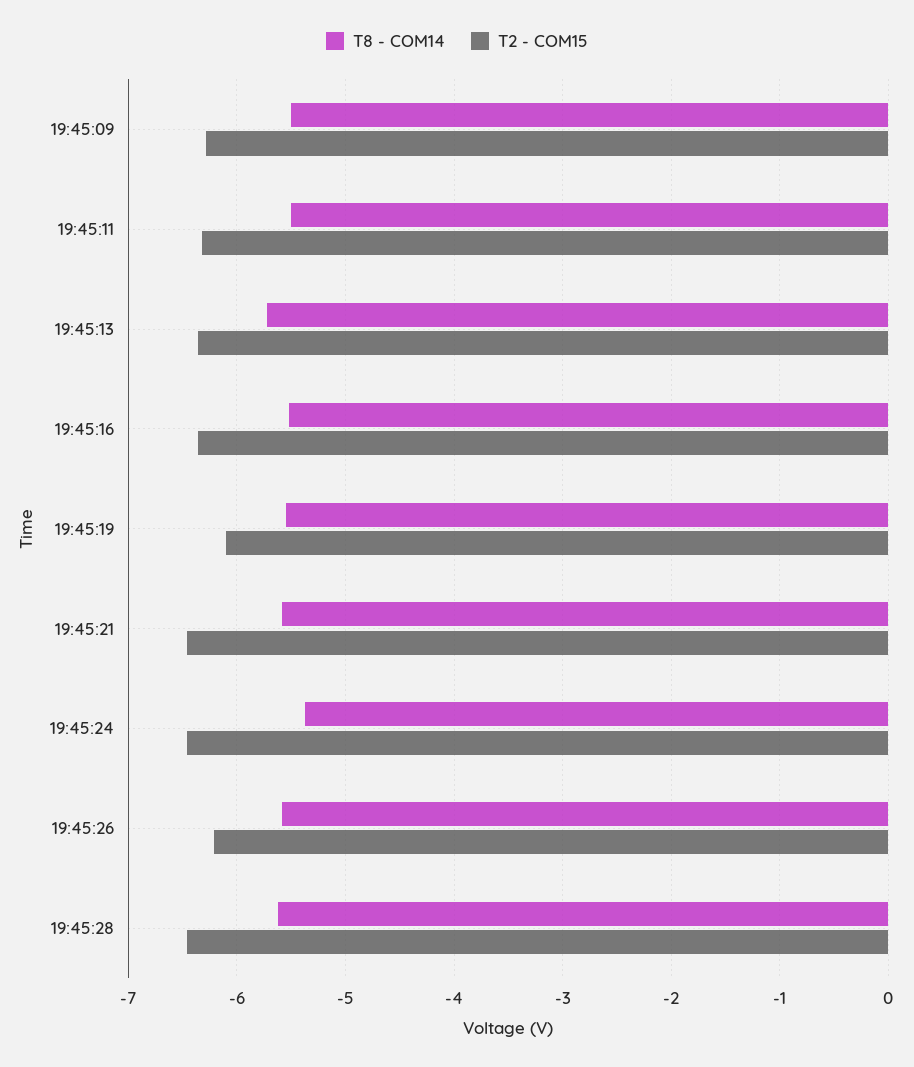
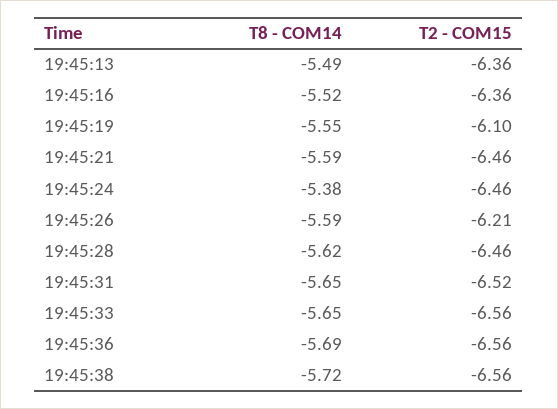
T8 - COM14, 19:45:09: -5.5 -> none
T2 - COM15, 19:45:09: -6.3 -> none
T8 - COM14, 19:45:11: -5.5 -> none
T2 - COM15, 19:45:11: -6.3 -> none
T8 - COM14, 19:45:13: -5.7 -> -5.49
T8 - COM14, 19:45:31: none -> -5.65
T2 - COM15, 19:45:31: none -> -6.52
T8 - COM14, 19:45:33: none -> -5.65
T2 - COM15, 19:45:33: none -> -6.56
T8 - COM14, 19:45:36: none -> -5.69
T2 - COM15, 19:45:36: none -> -6.56
T8 - COM14, 19:45:38: none -> -5.72
T2 - COM15, 19:45:38: none -> -6.56

